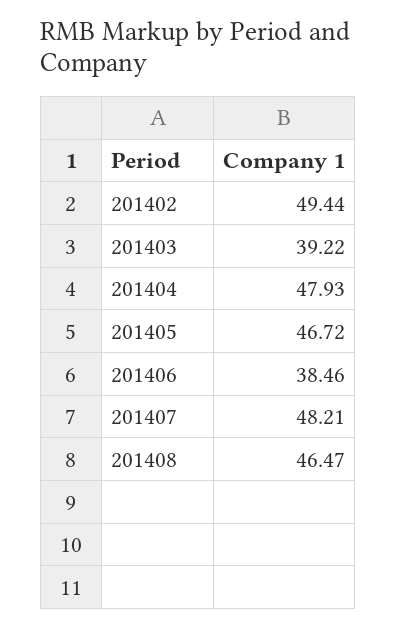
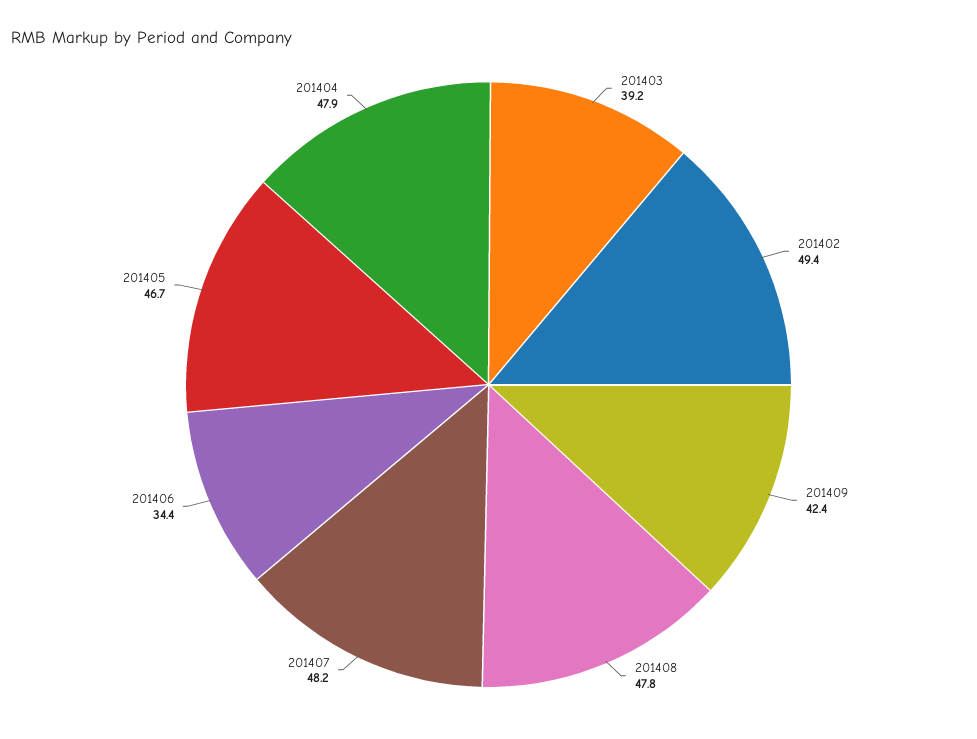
201406: 38.46 -> 34.4
201408: 46.47 -> 47.8
201409: none -> 42.4

